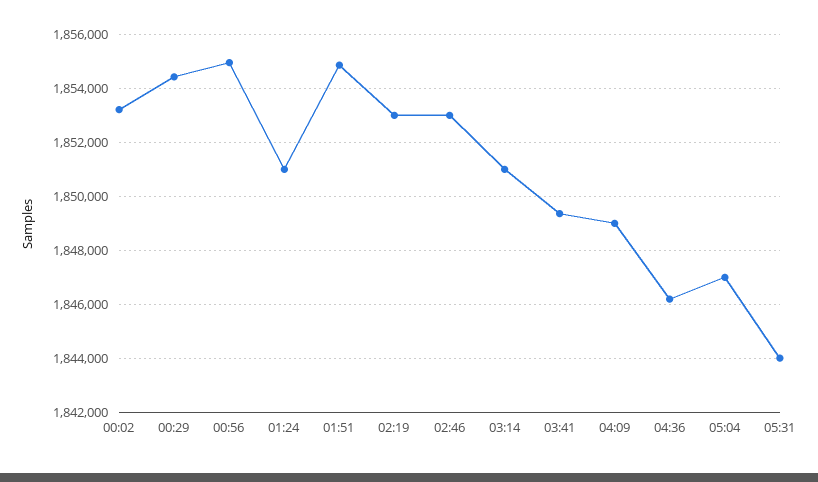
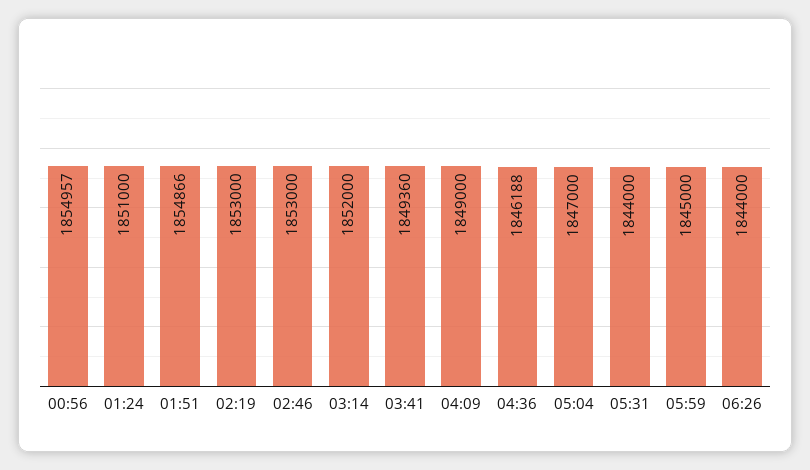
00:02: 1853250 -> none
00:29: 1854500 -> none
03:14: 1851000 -> 1852000
05:59: none -> 1845000
06:26: none -> 1844000

